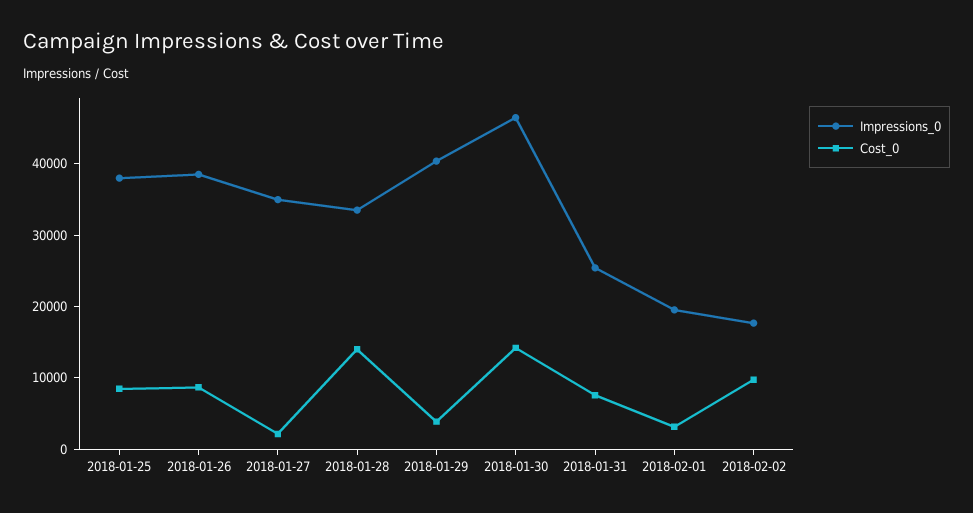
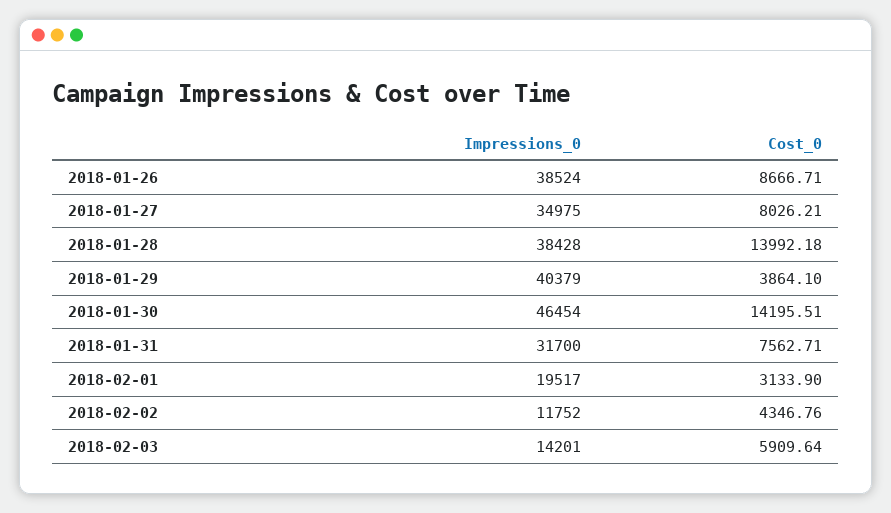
Impressions_0, 2018-01-25: 38000 -> none
Cost_0, 2018-01-25: 8000 -> none
Cost_0, 2018-01-27: 2000 -> 8026.21
Impressions_0, 2018-01-28: 34000 -> 38428
Impressions_0, 2018-01-31: 26000 -> 31700
Impressions_0, 2018-02-02: 18000 -> 11752
Cost_0, 2018-02-02: 10000 -> 4346.76
Impressions_0, 2018-02-03: none -> 14201
Cost_0, 2018-02-03: none -> 5909.64

